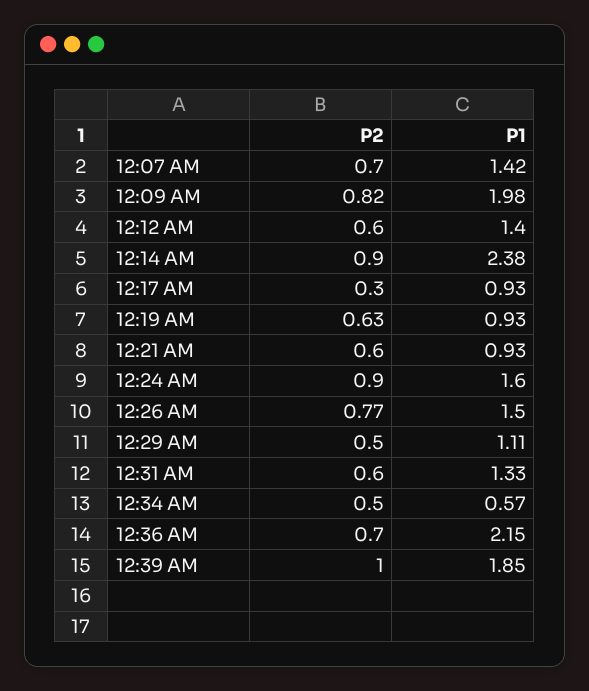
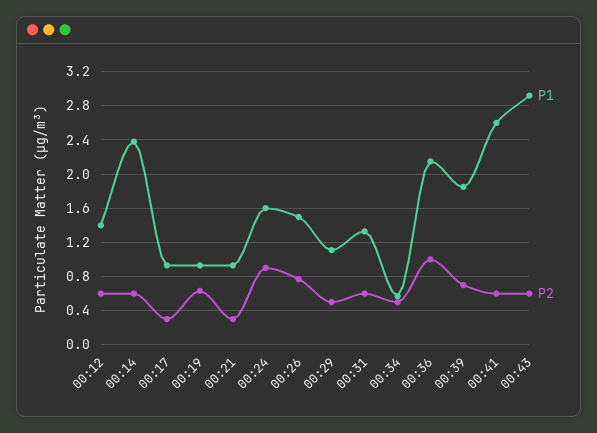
P2, 12:07 AM: 0.7 -> none
P1, 12:07 AM: 1.42 -> none
P2, 12:09 AM: 0.82 -> none
P1, 12:09 AM: 1.98 -> none
P2, 12:14 AM: 0.9 -> 0.6
P2, 12:21 AM: 0.6 -> 0.3
P2, 12:36 AM: 0.7 -> 1
P2, 12:39 AM: 1 -> 0.7
P1, 00:41: none -> 2.6
P2, 00:41: none -> 0.6
P1, 00:43: none -> 2.9
P2, 00:43: none -> 0.6

